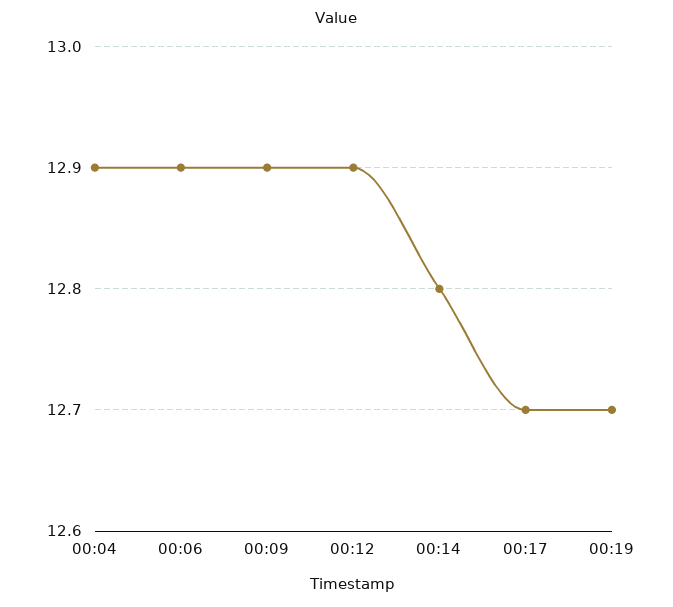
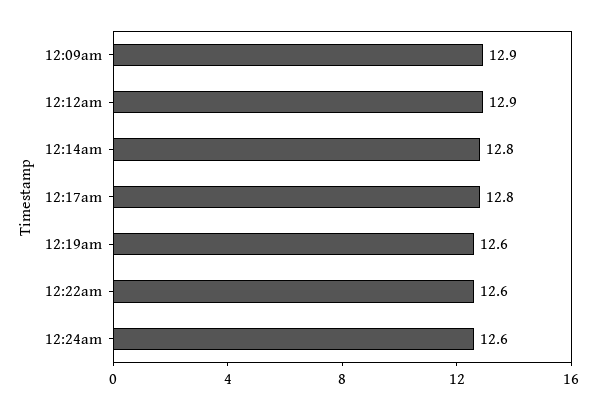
00:04: 12.9 -> none
00:06: 12.9 -> none
00:17: 12.7 -> 12.8
00:19: 12.7 -> 12.6
12:22am: none -> 12.6
12:24am: none -> 12.6

